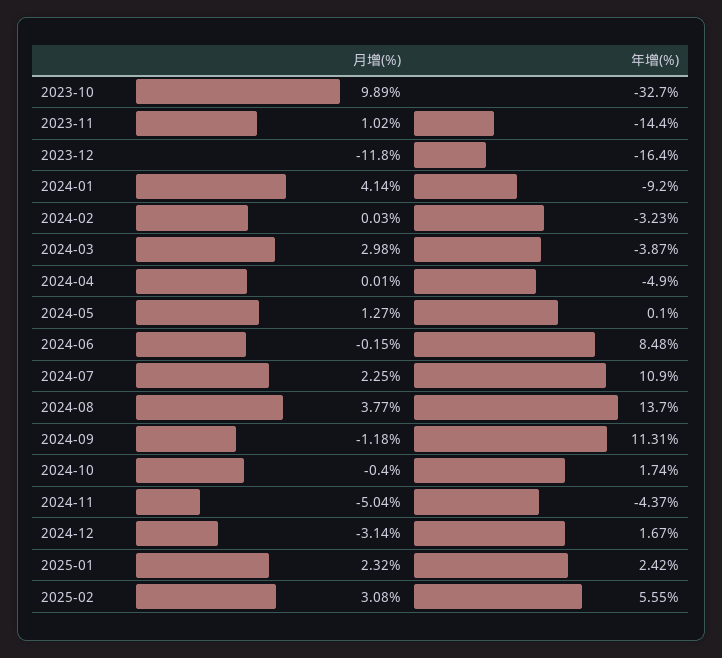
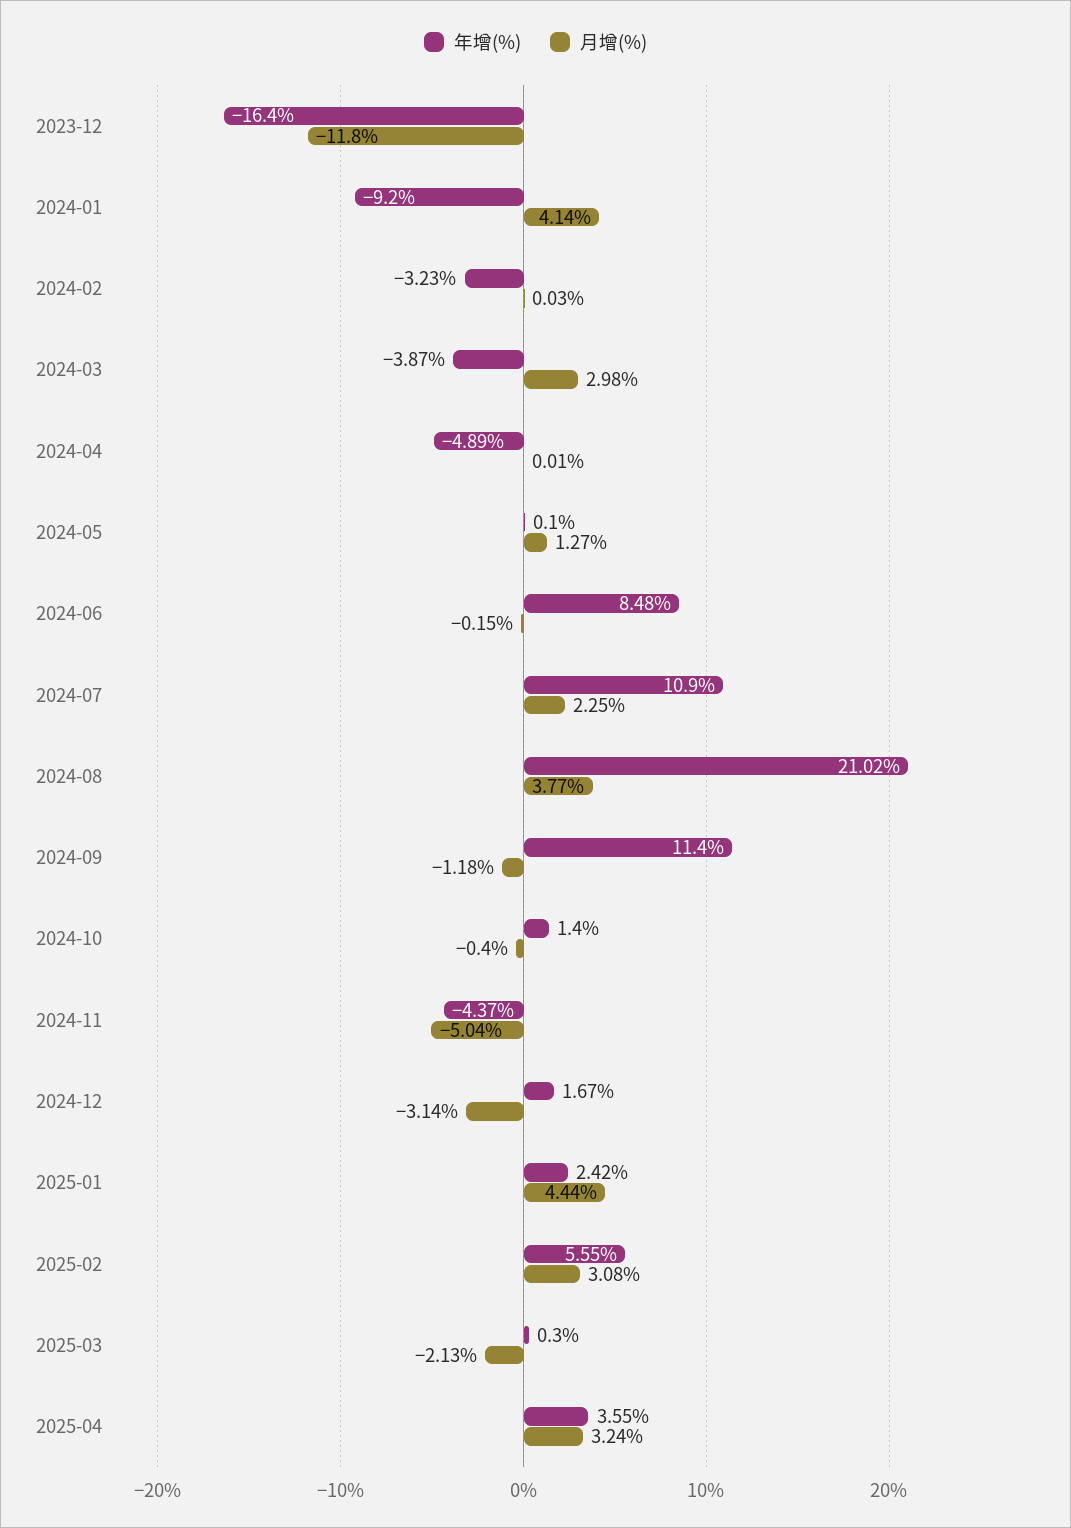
月增(%), 2023-10: 9.89 -> none
年增(%), 2023-10: -32.7 -> none
月增(%), 2023-11: 1.02 -> none
年增(%), 2023-11: -14.4 -> none
年增(%), 2024-04: -4.9 -> -4.89
年增(%), 2024-08: 13.7 -> 21.02
年增(%), 2024-09: 11.31 -> 11.4
年增(%), 2024-10: 1.74 -> 1.4
月增(%), 2025-01: 2.32 -> 4.44
年增(%), 2025-03: none -> 0.3
月增(%), 2025-03: none -> -2.13
年增(%), 2025-04: none -> 3.55
月增(%), 2025-04: none -> 3.24

